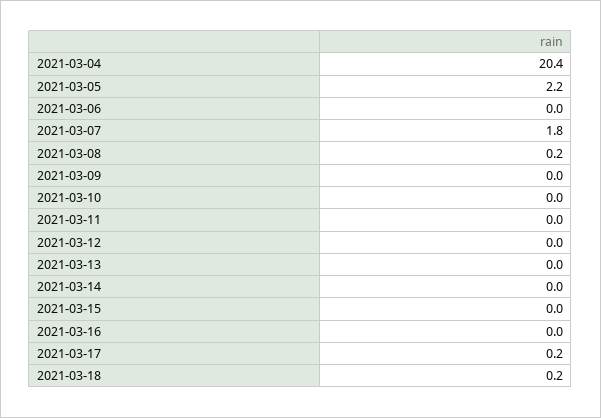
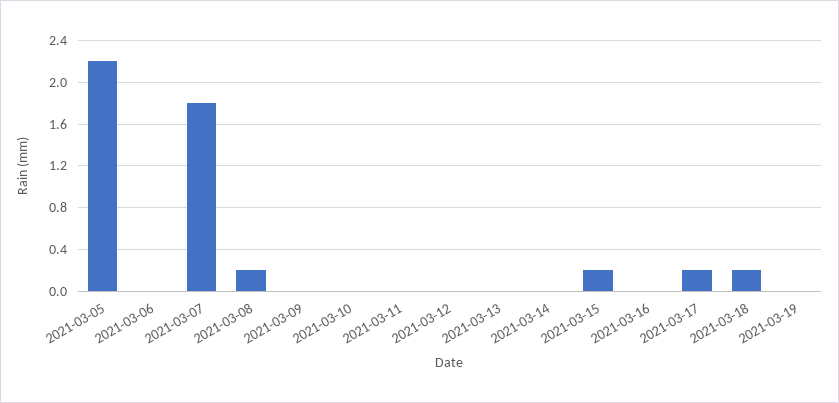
2021-03-04: 20.4 -> none
2021-03-15: 0 -> 0.2
2021-03-19: none -> 0

